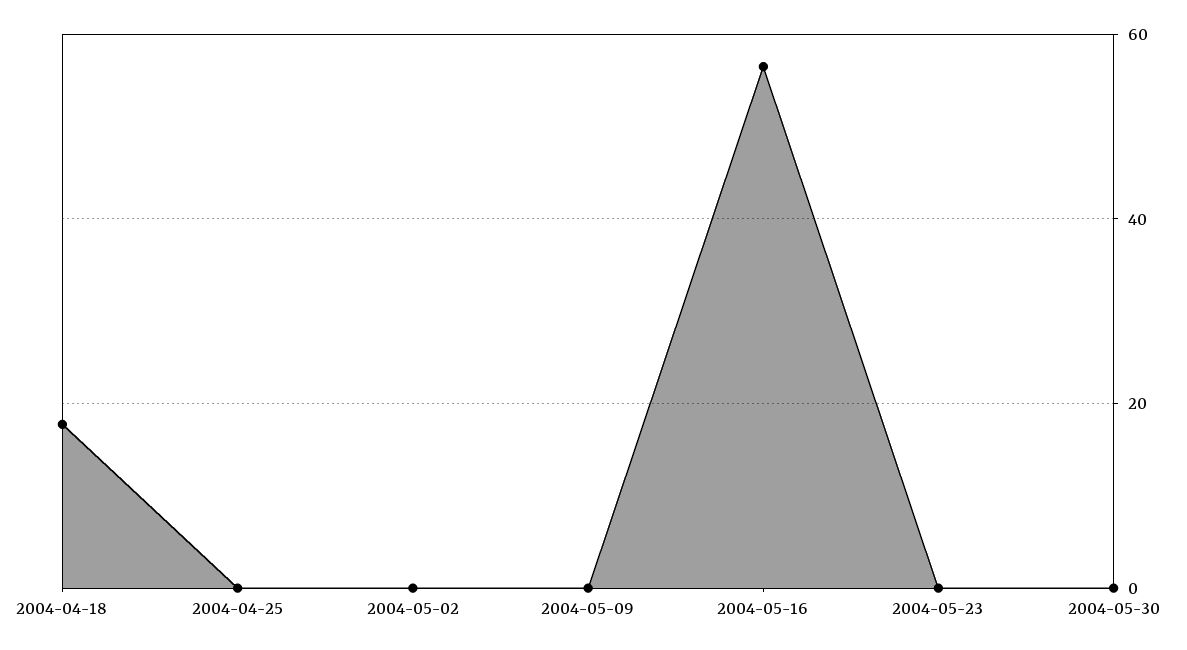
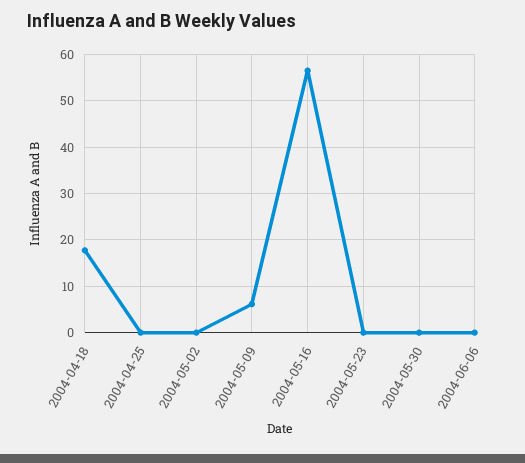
2004-05-09: 0 -> 6
2004-06-06: none -> 0

